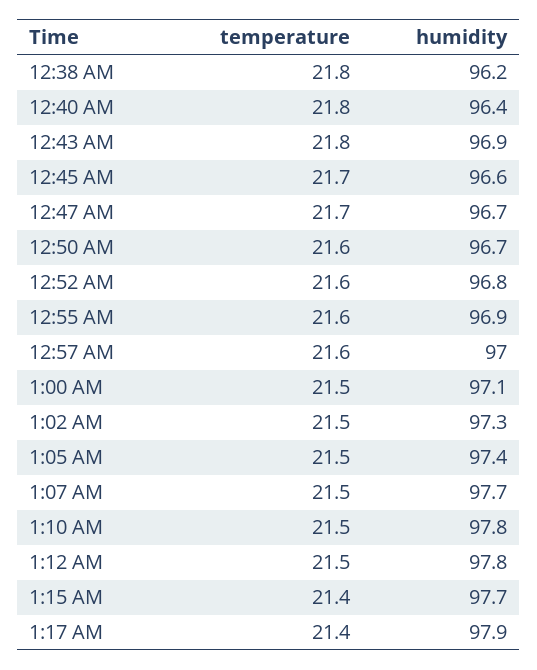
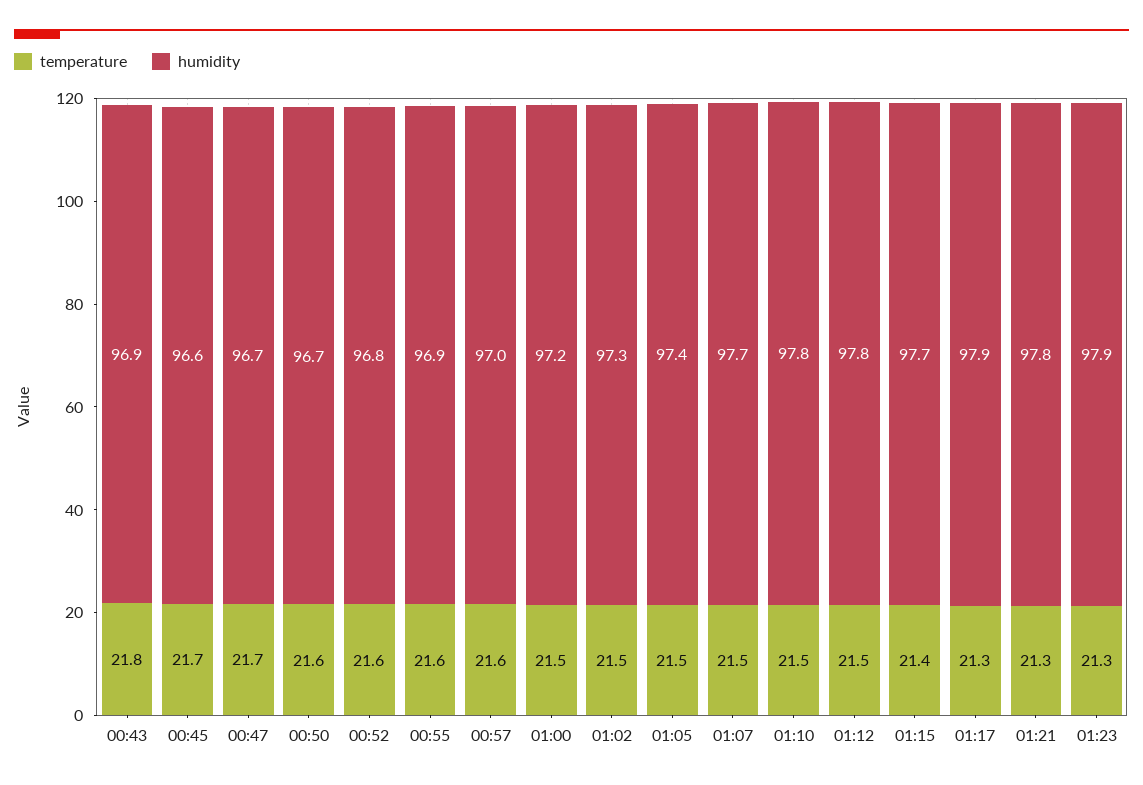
temperature, 12:38 AM: 21.8 -> none
humidity, 12:38 AM: 96.2 -> none
temperature, 12:40 AM: 21.8 -> none
humidity, 12:40 AM: 96.4 -> none
humidity, 1:00 AM: 97.1 -> 97.2
temperature, 1:17 AM: 21.4 -> 21.3
temperature, 01:21: none -> 21.3
humidity, 01:21: none -> 97.8
temperature, 01:23: none -> 21.3
humidity, 01:23: none -> 97.9

